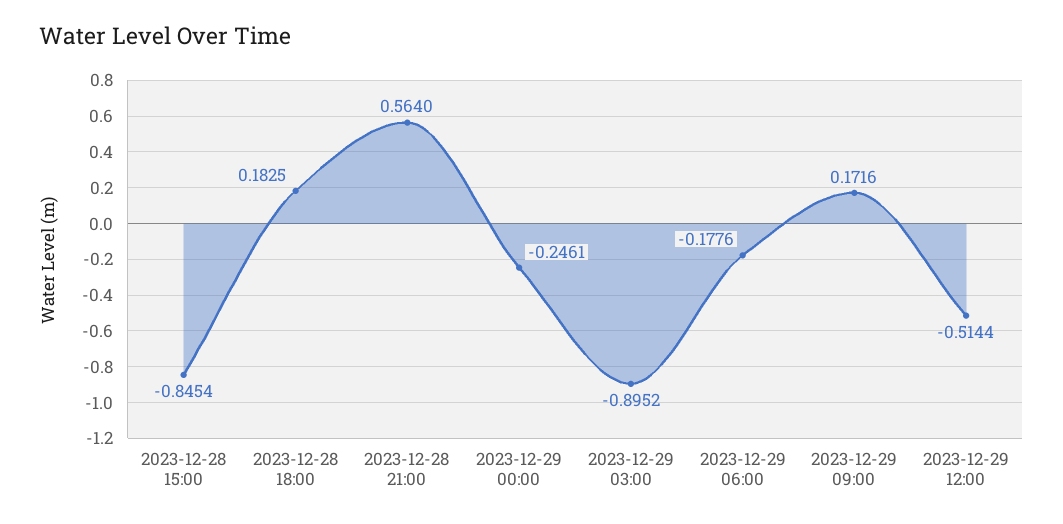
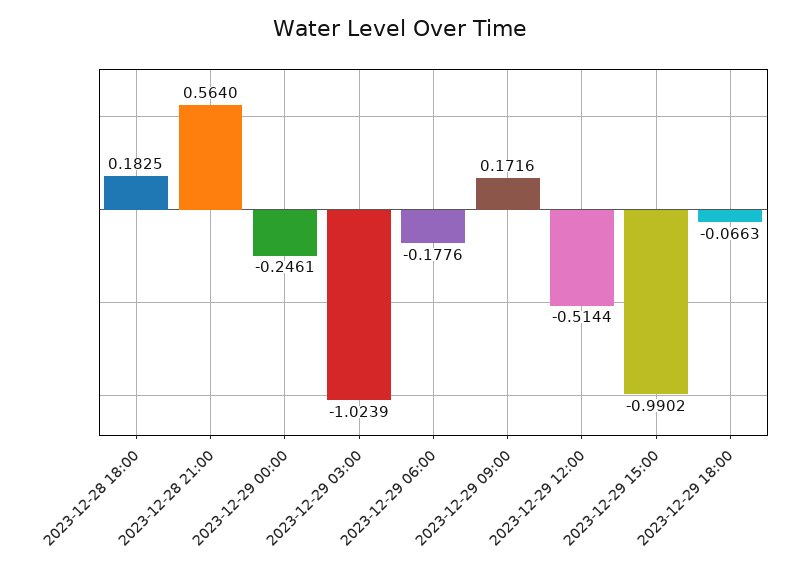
2023-12-28 15:00: -0.8454 -> none
2023-12-29 03:00: -0.8952 -> -1.0239
2023-12-29 15:00: none -> -0.9902
2023-12-29 18:00: none -> -0.0663

